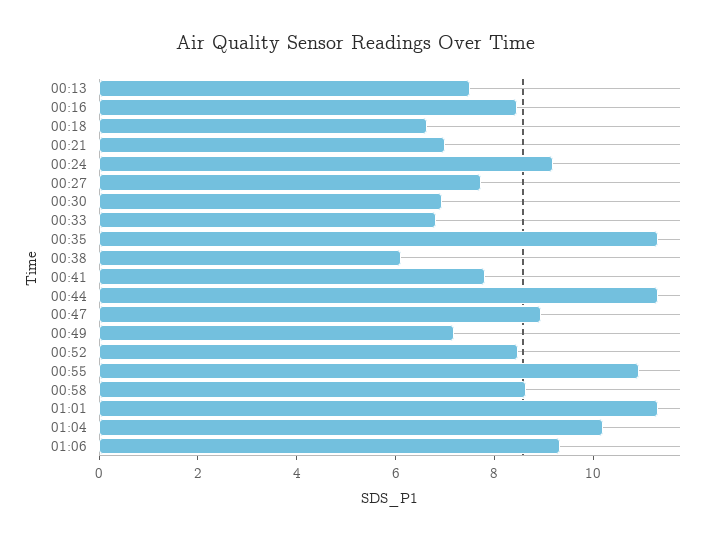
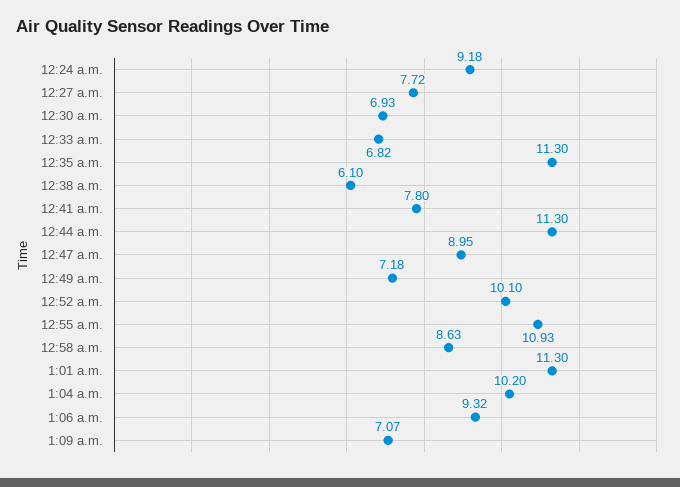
00:13: 7.5 -> none
00:16: 8.5 -> none
00:18: 6.5 -> none
00:21: 7 -> none
00:52: 8.5 -> 10.1
1:09 a.m.: none -> 7.07

